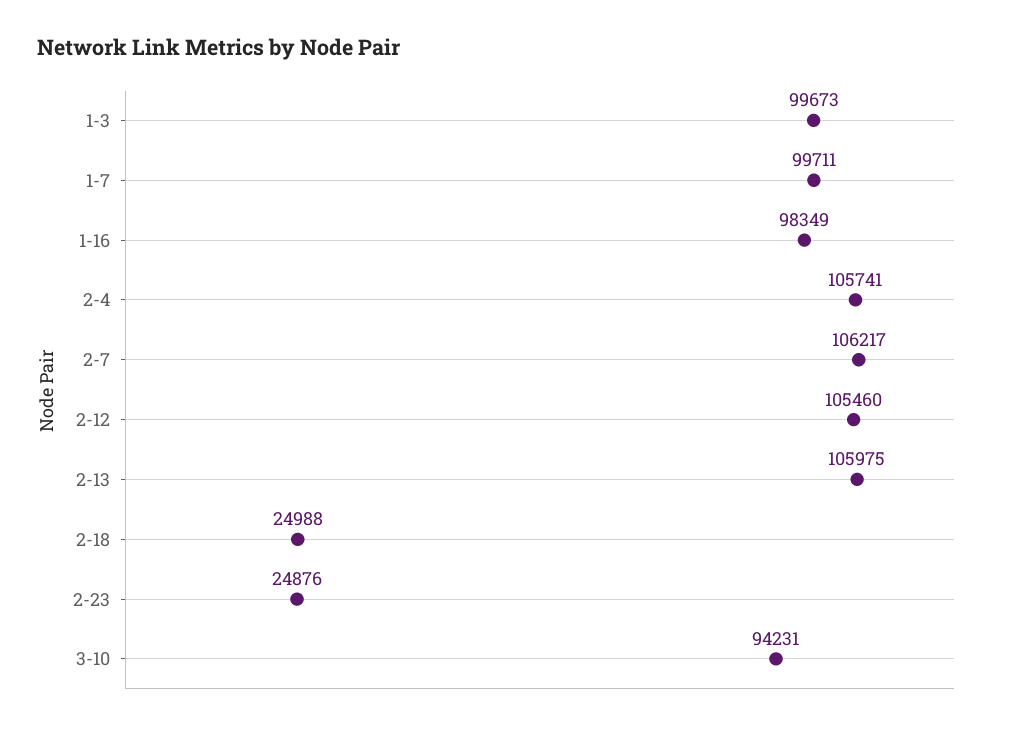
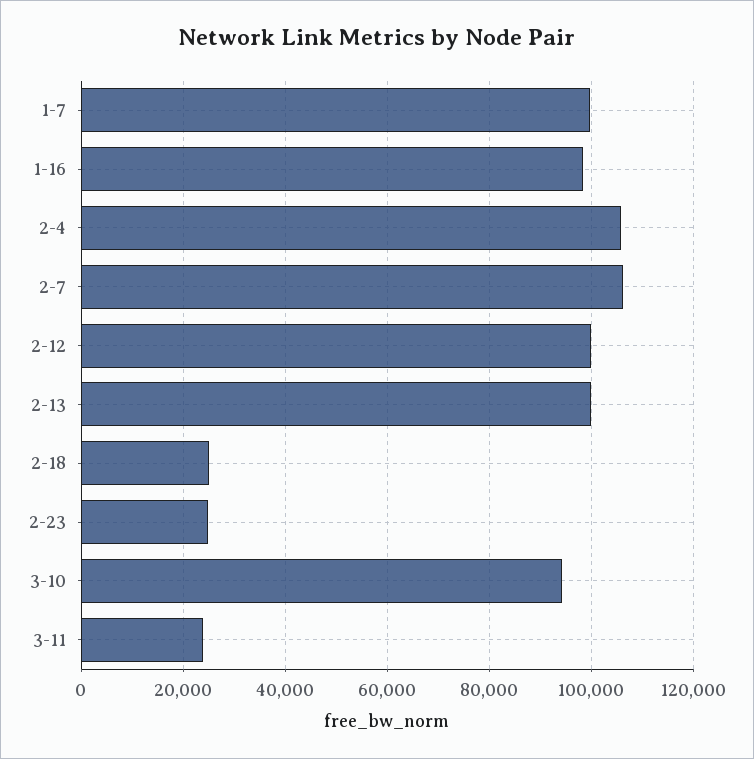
1-3: 99673 -> none
2-12: 105460 -> 100000
2-13: 105975 -> 100000
3-11: none -> 24000

